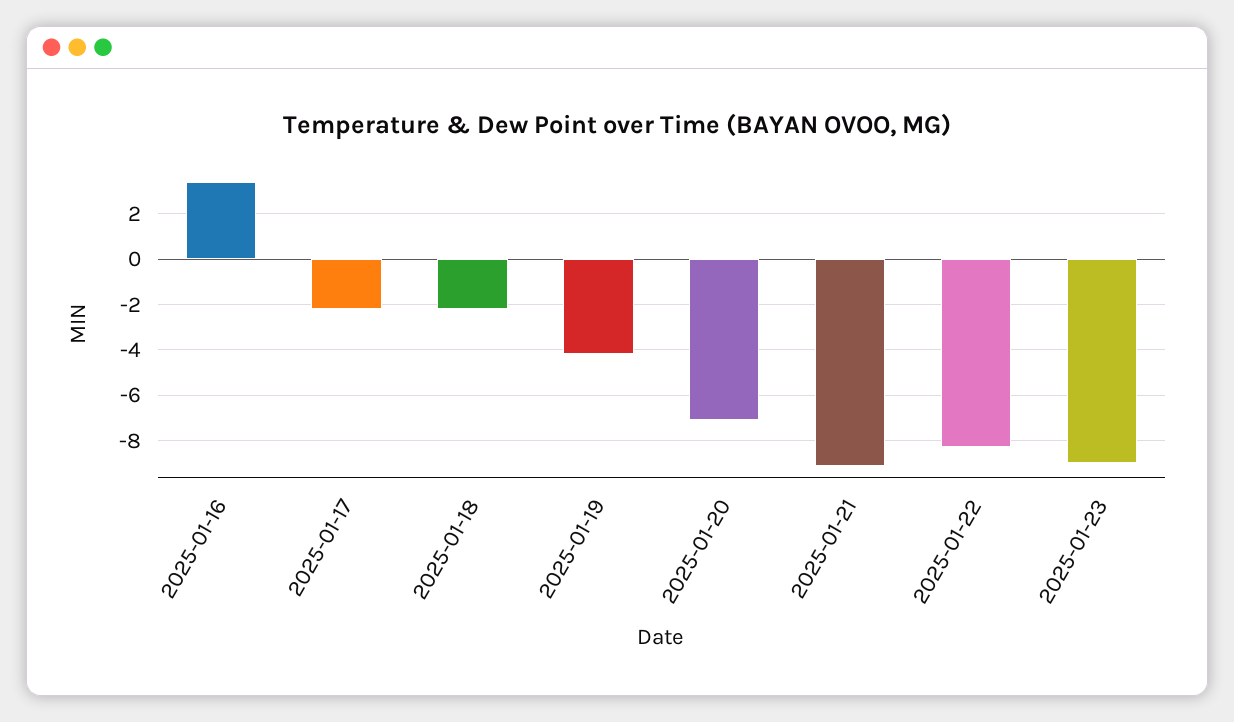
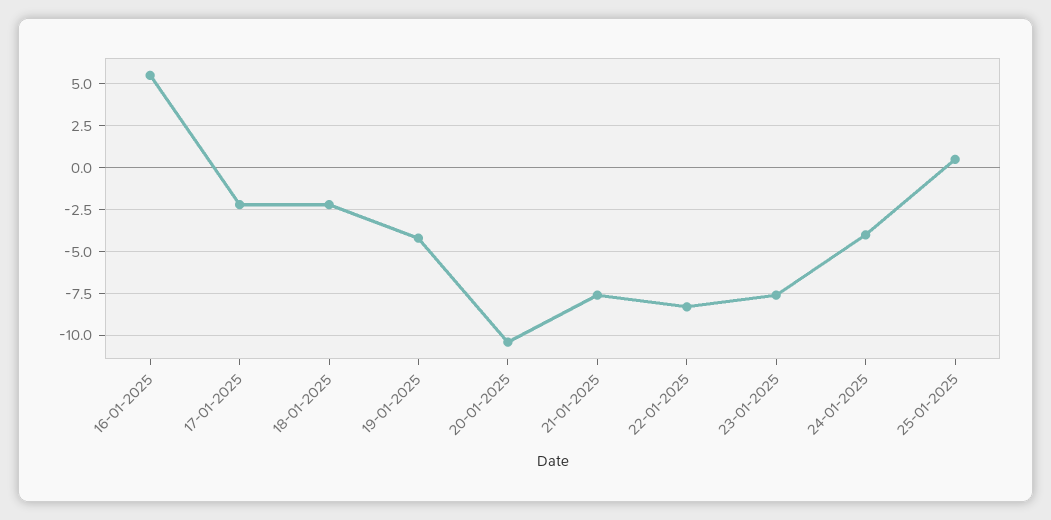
2025-01-16: 3.5 -> 5.5
2025-01-20: -7 -> -10.5
2025-01-21: -9 -> -7.5
2025-01-23: -9 -> -7.5
24-01-2025: none -> -4
25-01-2025: none -> 0.5

